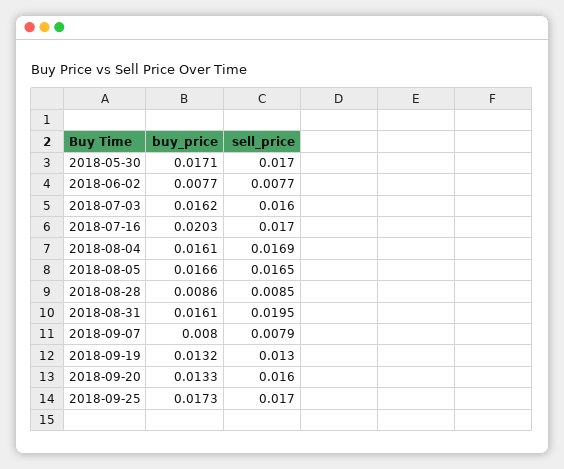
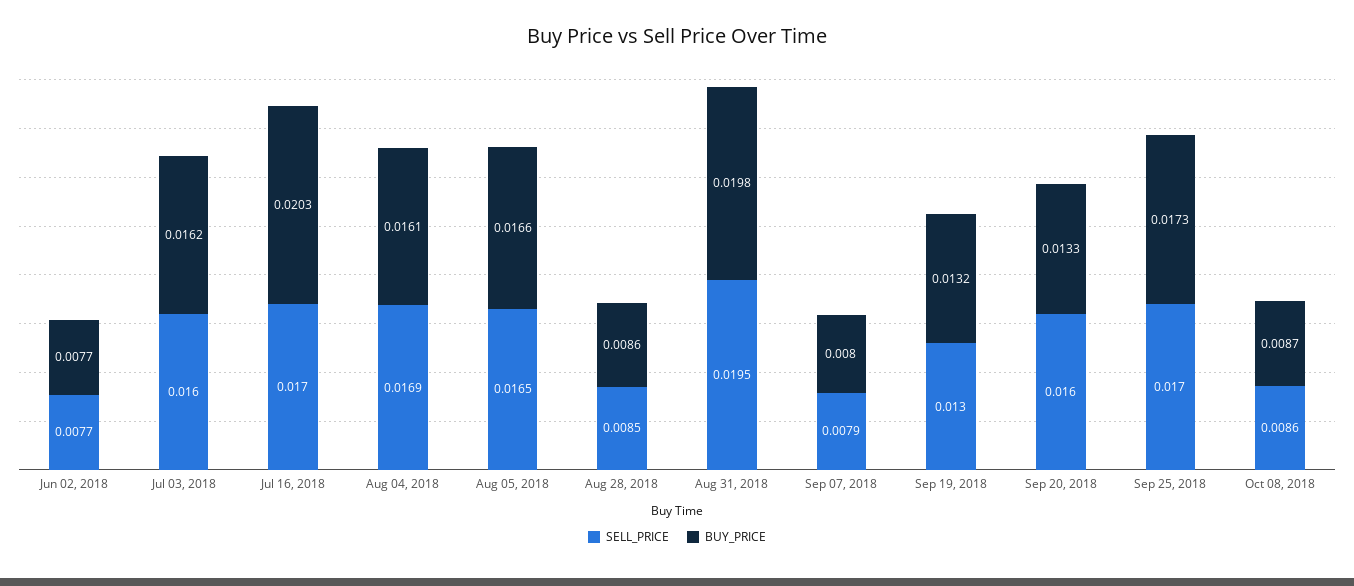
buy_price, 2018-05-30: 0.0171 -> none
sell_price, 2018-05-30: 0.017 -> none
buy_price, 2018-08-31: 0.0161 -> 0.0198
sell_price, Oct 08, 2018: none -> 0.0086
buy_price, Oct 08, 2018: none -> 0.0087

